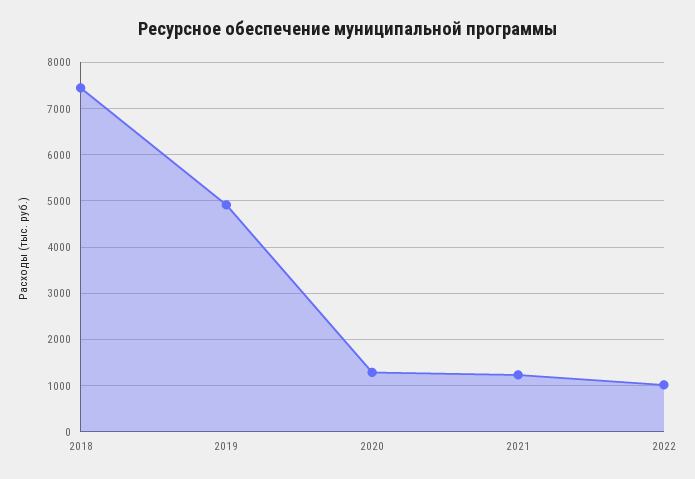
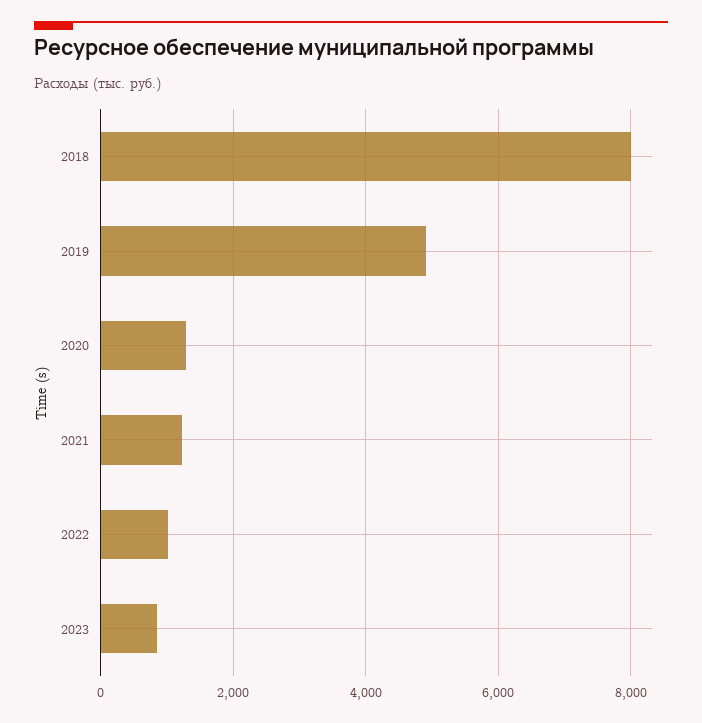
2018: 7400 -> 8000
2023: none -> 800

